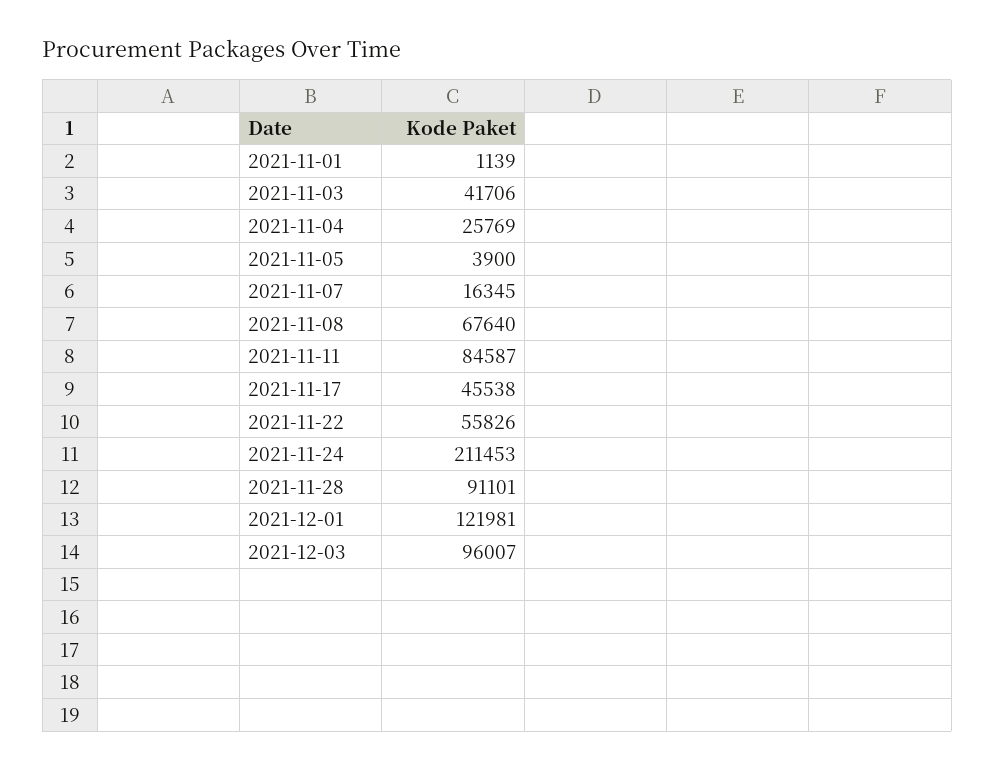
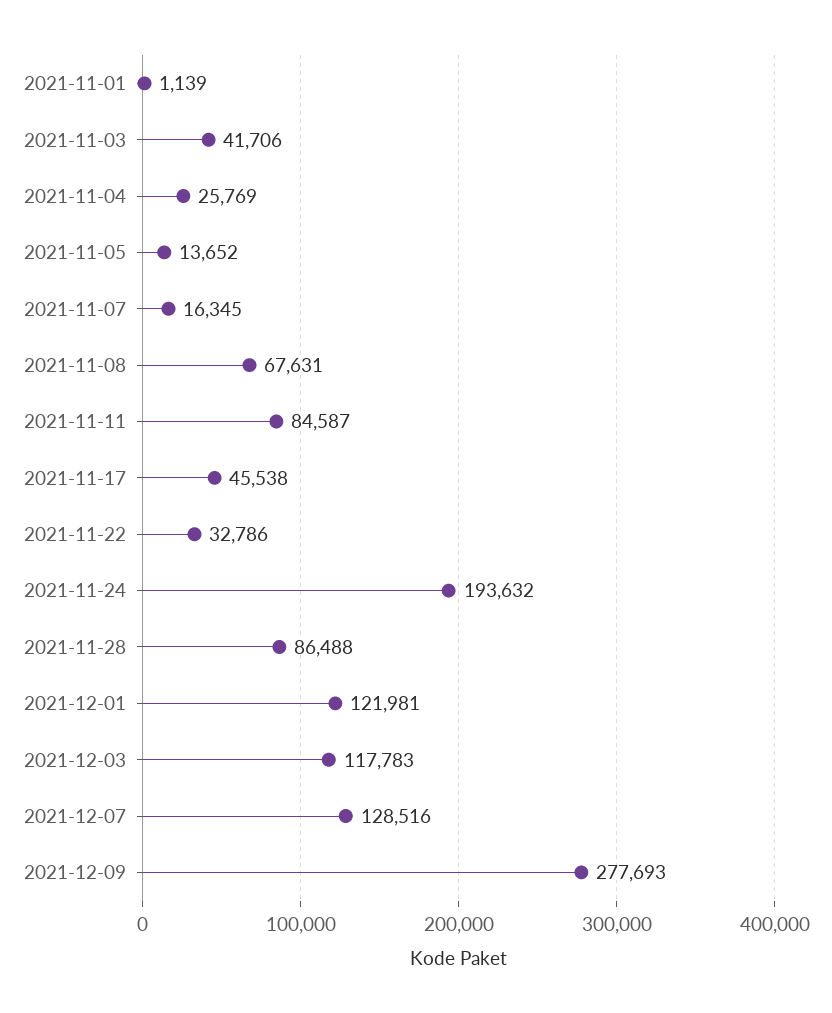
2021-11-05: 3900 -> 13652
2021-11-08: 67640 -> 67631
2021-11-22: 55826 -> 32786
2021-11-24: 211453 -> 193632
2021-11-28: 91101 -> 86488
2021-12-03: 96007 -> 117783
2021-12-07: none -> 128516
2021-12-09: none -> 277693

